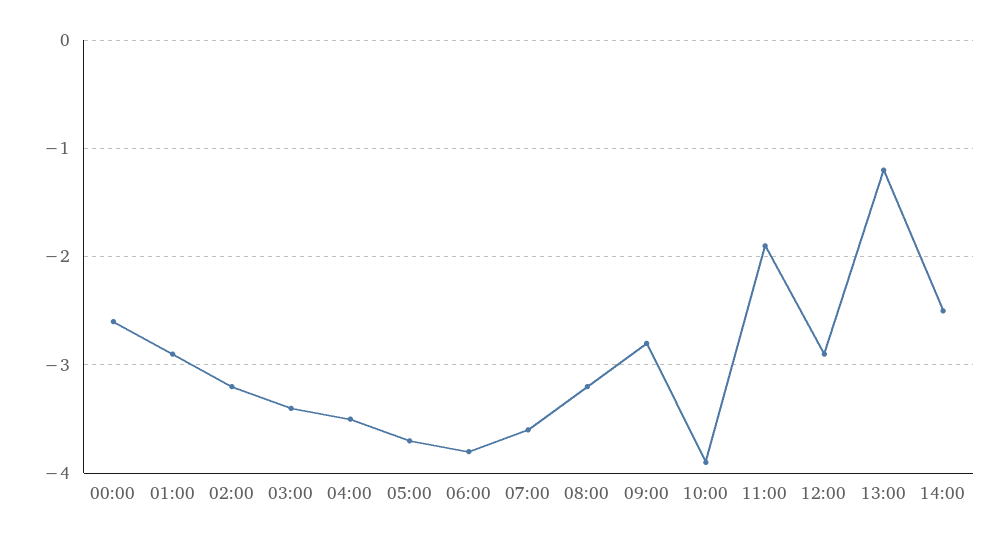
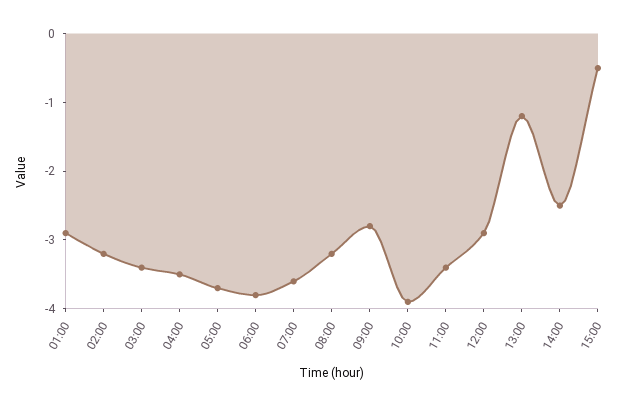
00:00: -2.6 -> none
11:00: -1.9 -> -3.5
15:00: none -> -0.5

